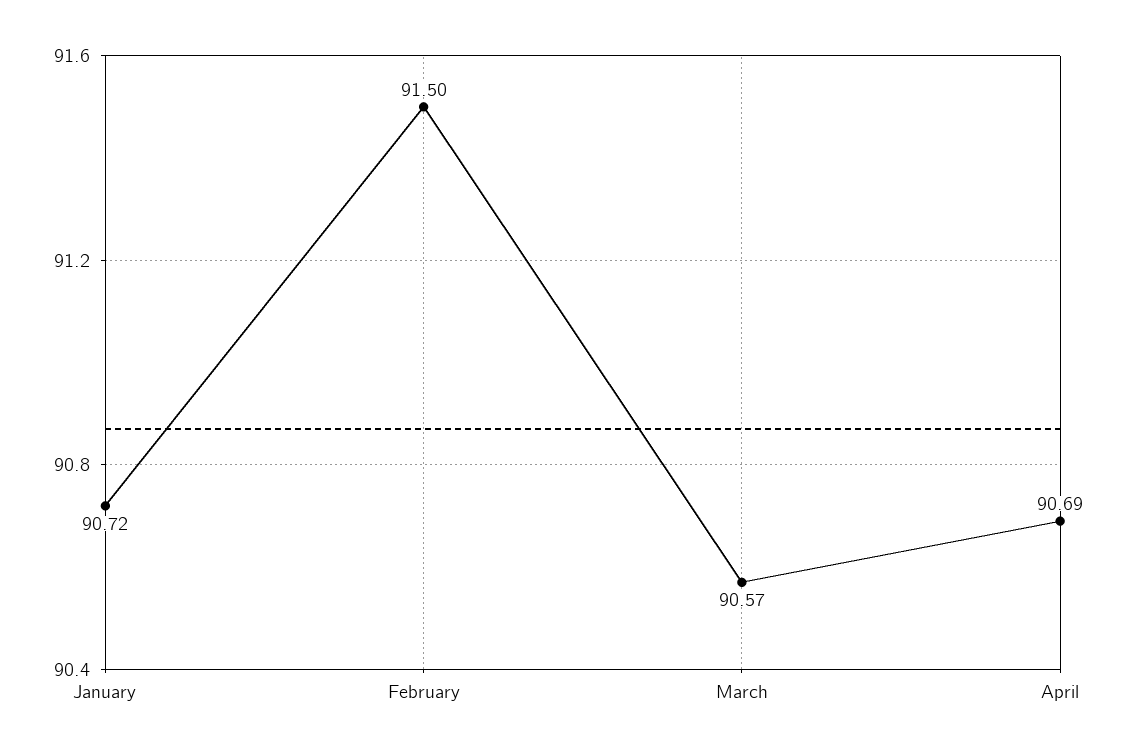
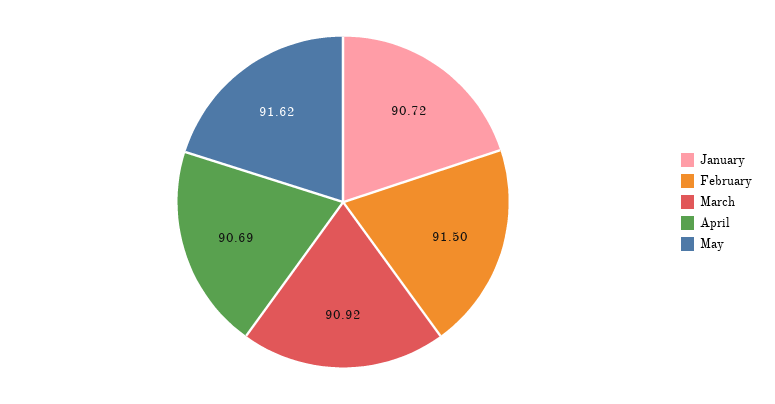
March: 90.57 -> 90.92
May: none -> 91.62

